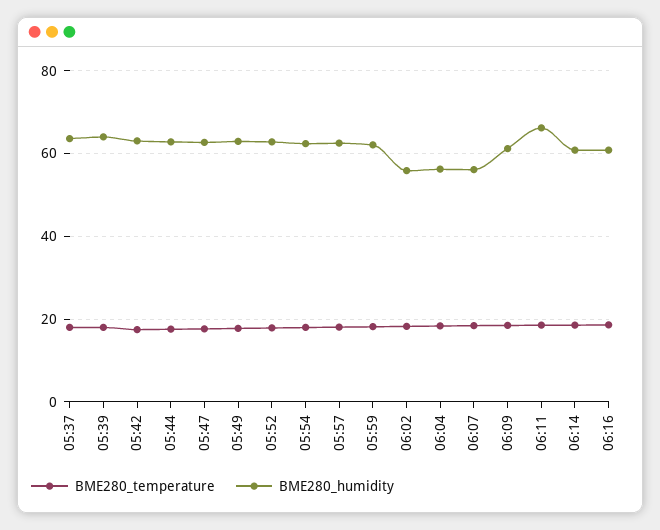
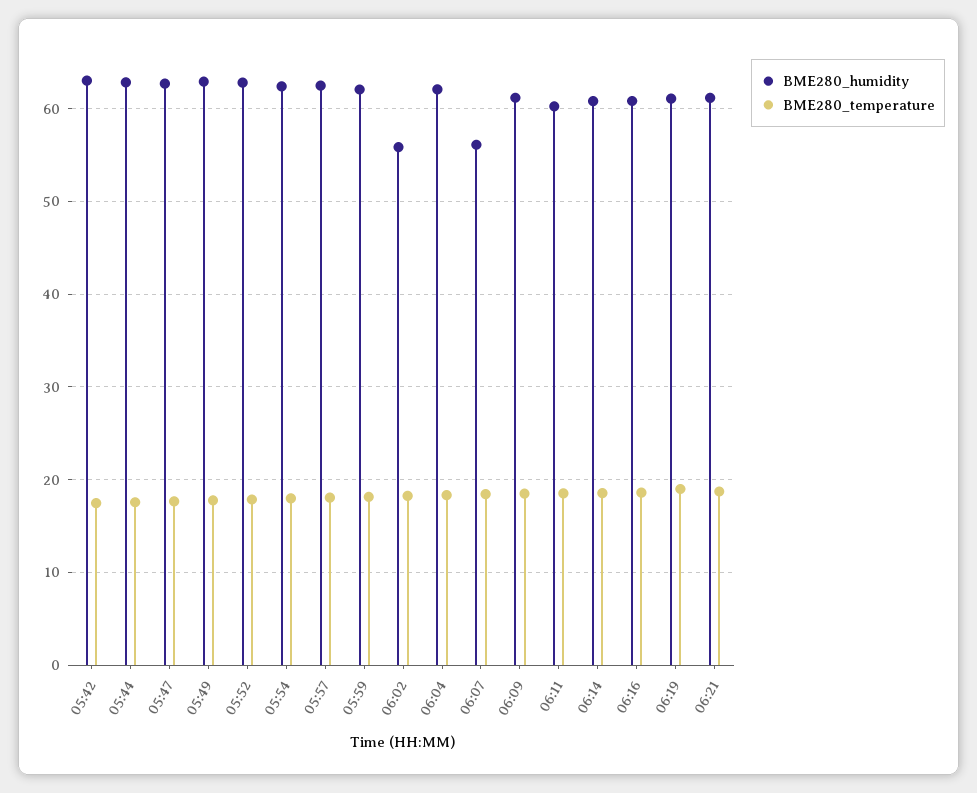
BME280_temperature, 05:37: 18 -> none
BME280_humidity, 05:37: 64 -> none
BME280_temperature, 05:39: 18 -> none
BME280_humidity, 05:39: 64 -> none
BME280_humidity, 06:04: 56 -> 62
BME280_humidity, 06:11: 66 -> 60
BME280_humidity, 06:19: none -> 61
BME280_temperature, 06:19: none -> 19
BME280_humidity, 06:21: none -> 61
BME280_temperature, 06:21: none -> 19

